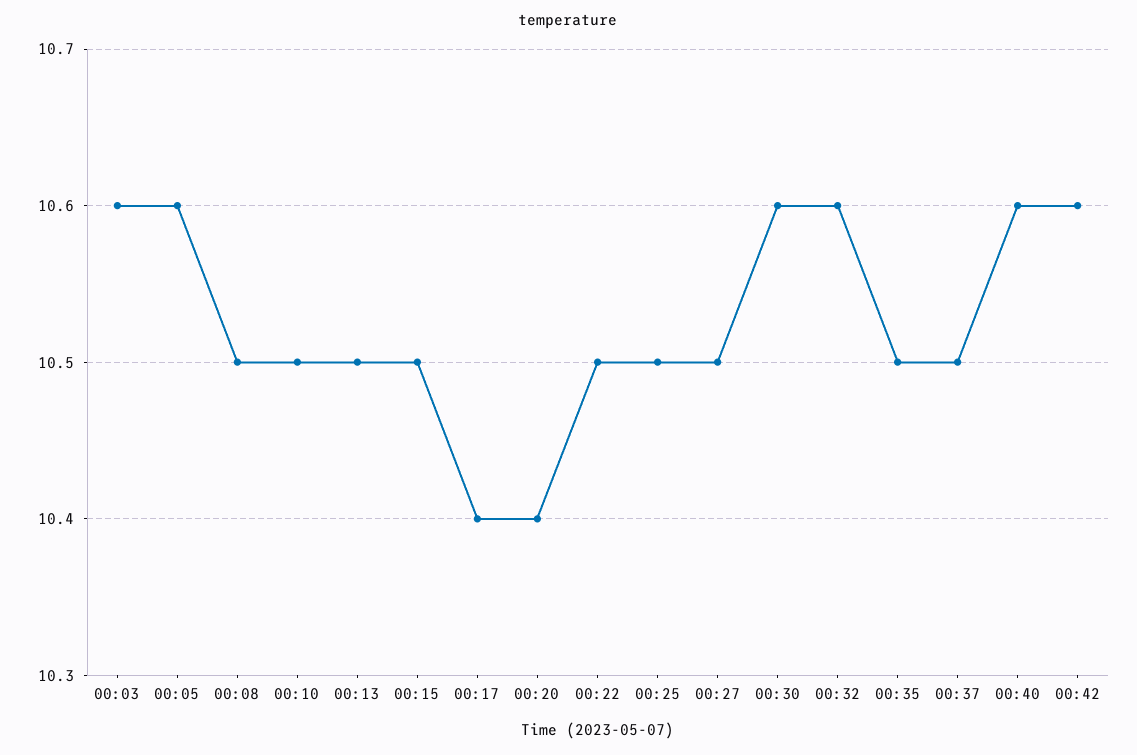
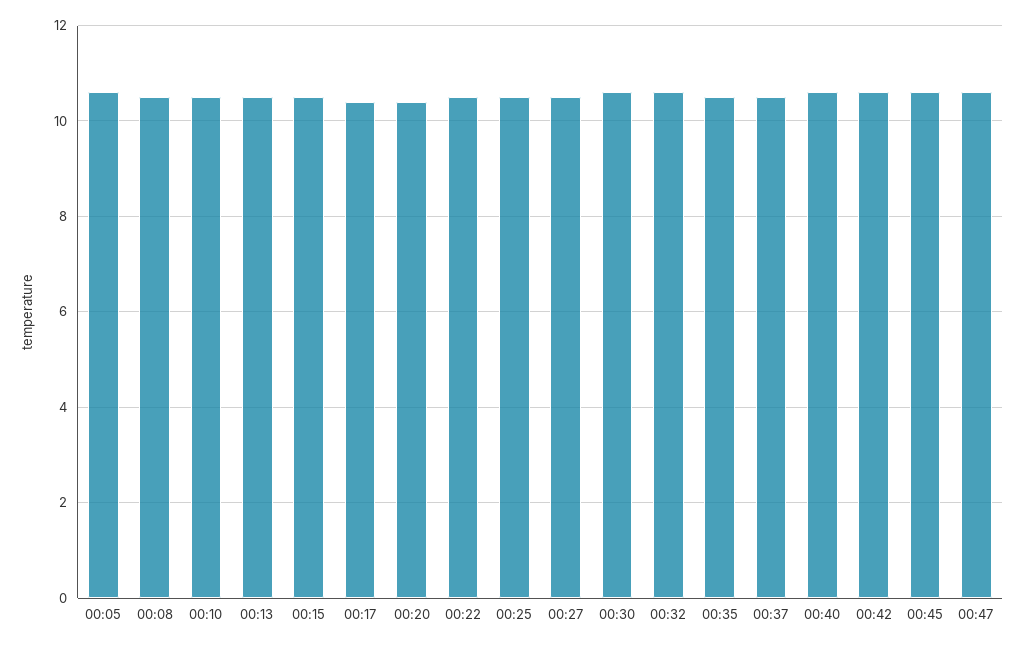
00:03: 10.6 -> none
00:45: none -> 10.5
00:47: none -> 10.5

